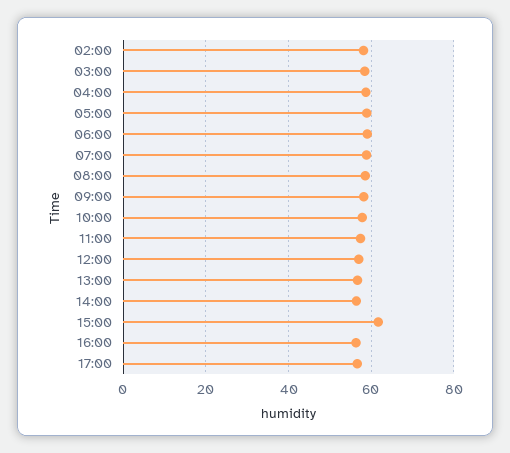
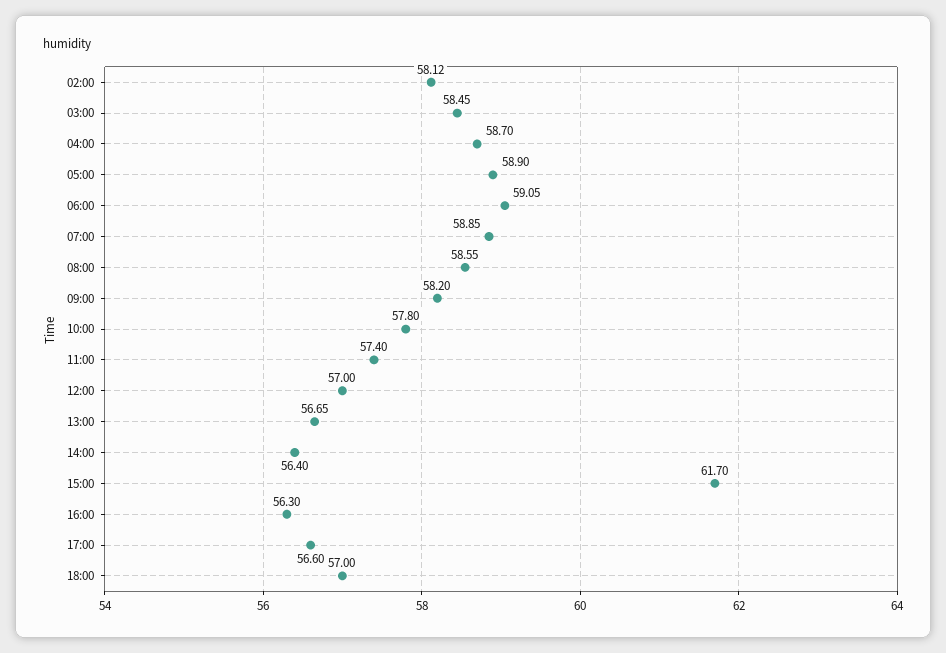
18:00: none -> 57

